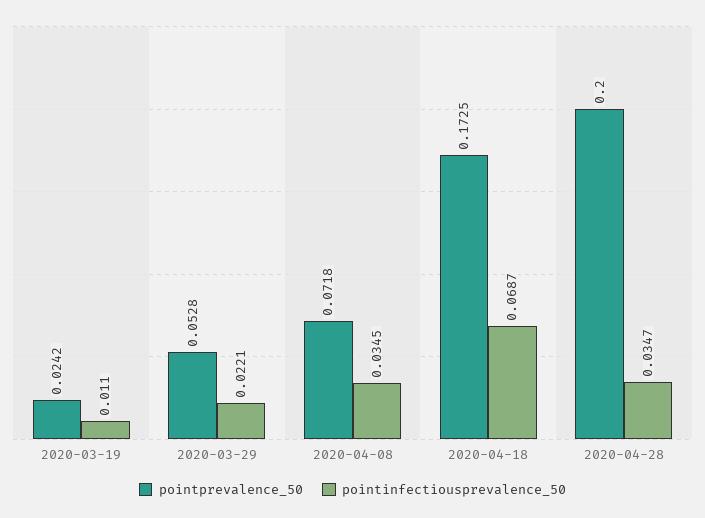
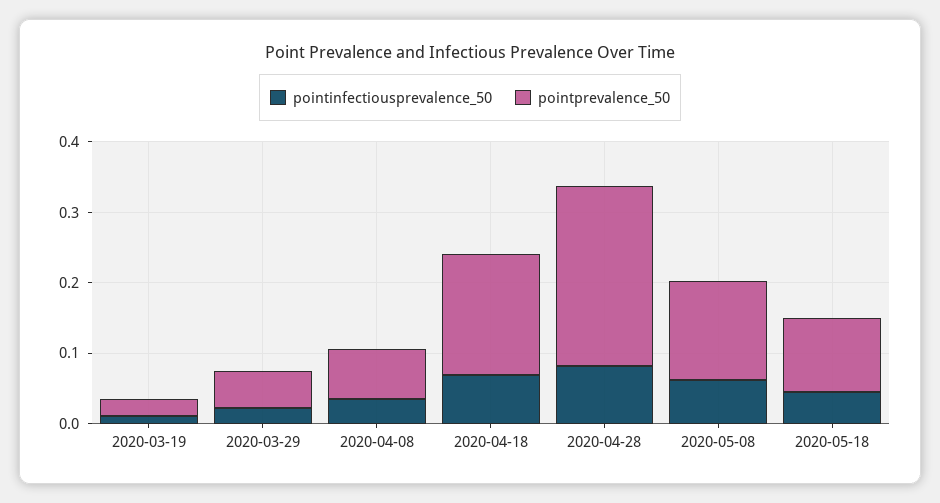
pointprevalence_50, 2020-04-28: 0.2 -> 0.26
pointinfectiousprevalence_50, 2020-04-28: 0.0347 -> 0.08
pointinfectiousprevalence_50, 2020-05-08: none -> 0.06
pointprevalence_50, 2020-05-08: none -> 0.14
pointinfectiousprevalence_50, 2020-05-18: none -> 0.04
pointprevalence_50, 2020-05-18: none -> 0.1

